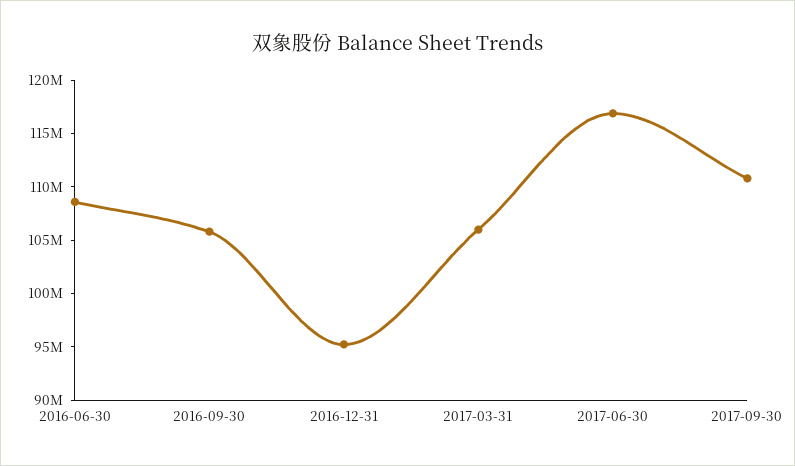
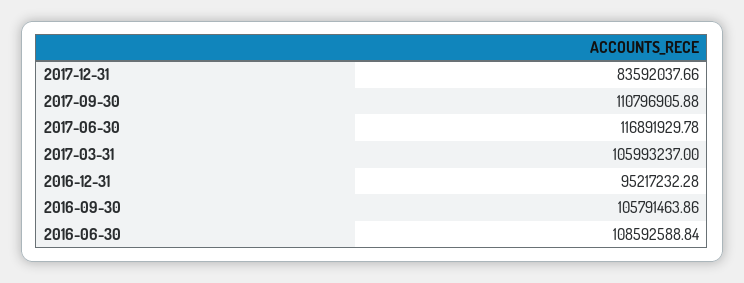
2017-12-31: none -> 83592037.66

